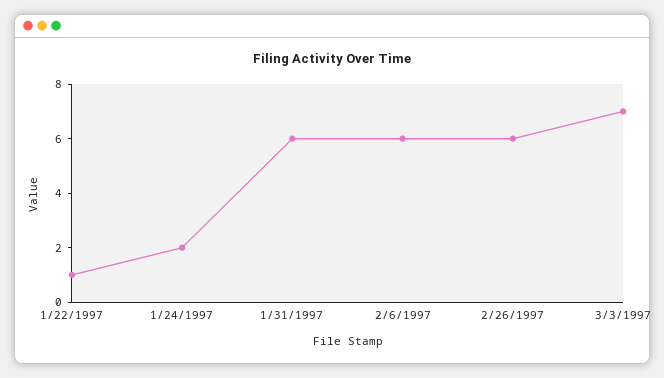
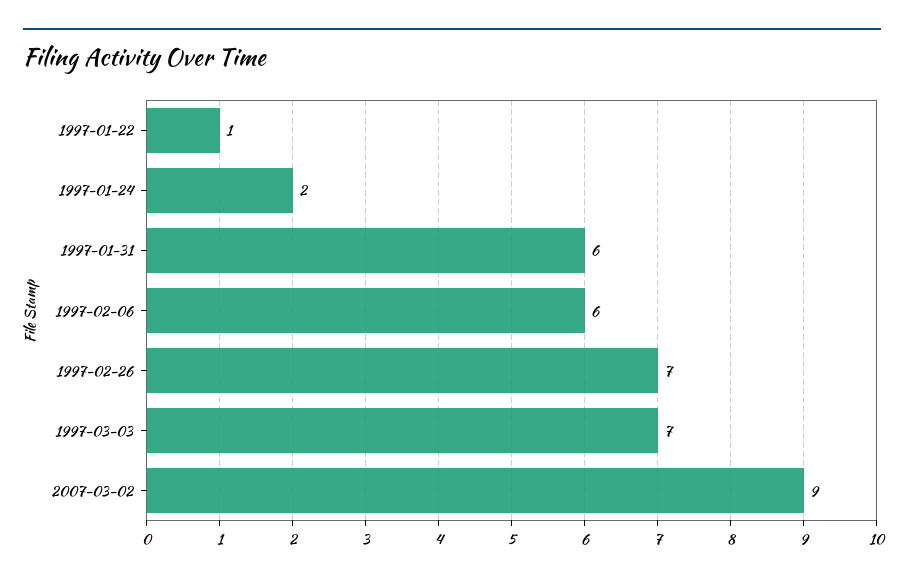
2/26/1997: 6 -> 7
2007-03-02: none -> 9

